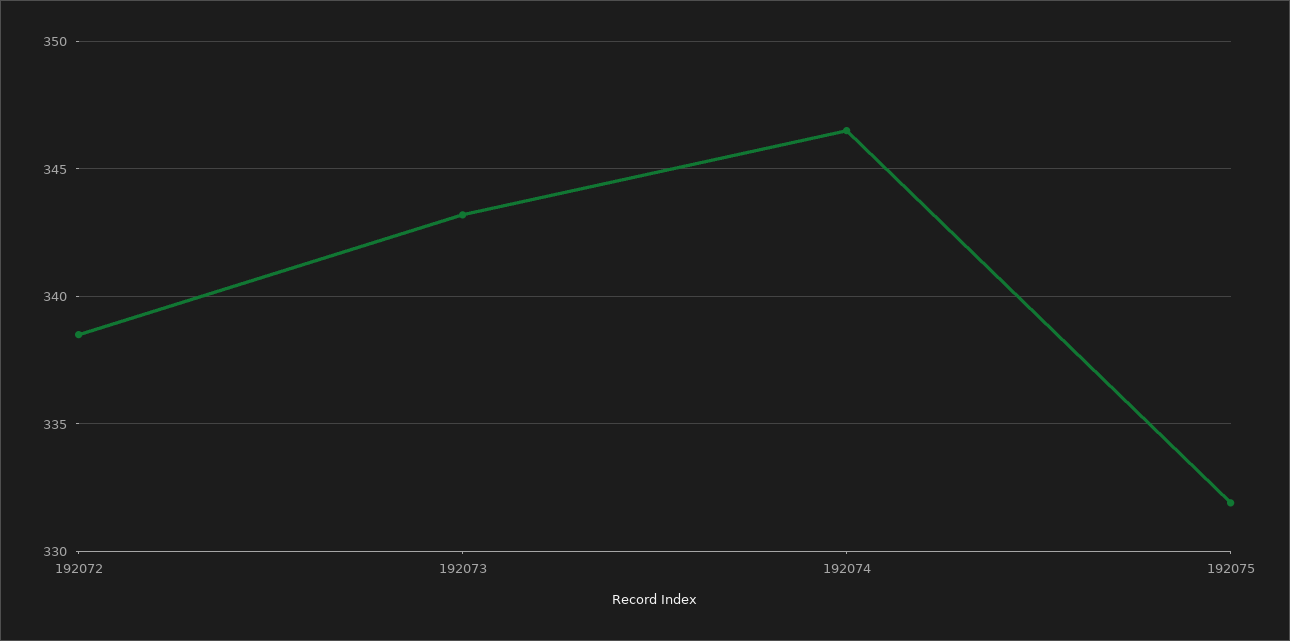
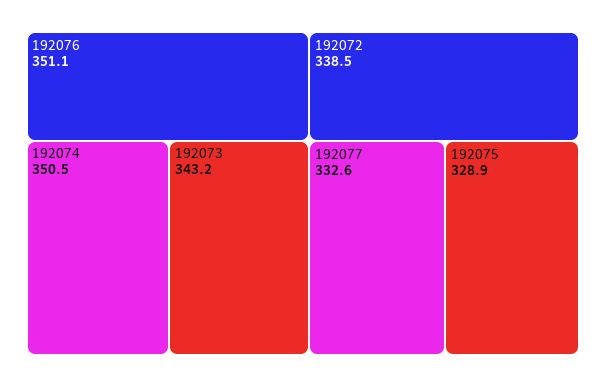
192074: 346.5 -> 350.5
192075: 332 -> 328.9
192076: none -> 351.1
192077: none -> 332.6

